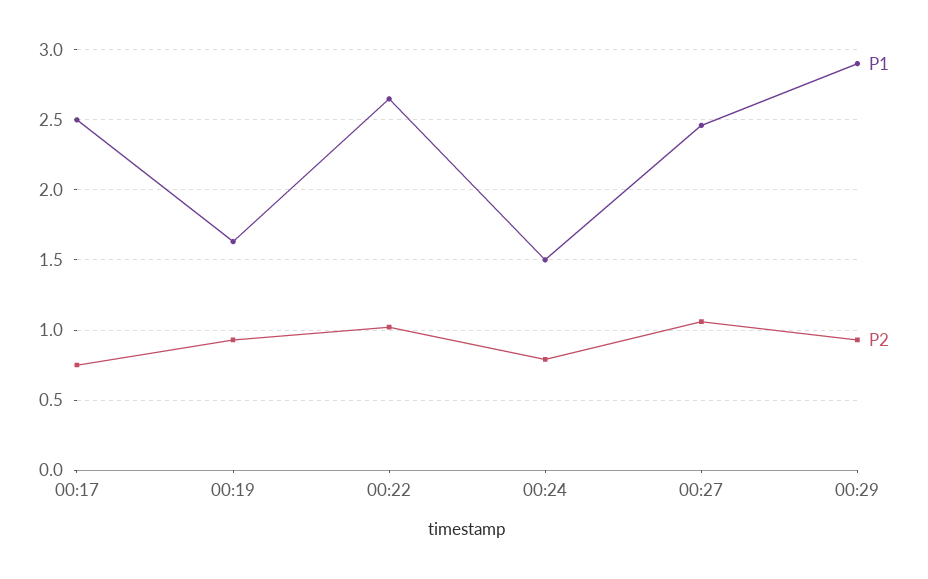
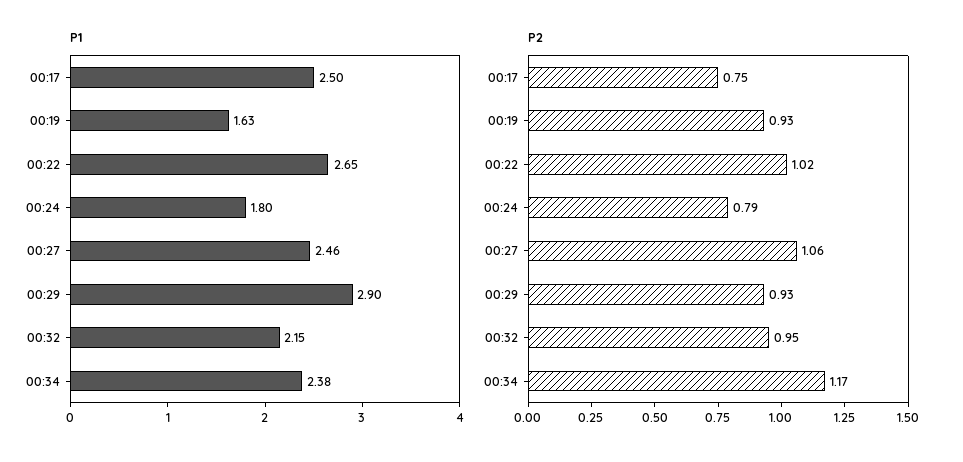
P1, 00:24: 1.5 -> 1.8
P1, 00:32: none -> 2.15
P1, 00:34: none -> 2.38
P2, 00:32: none -> 0.95
P2, 00:34: none -> 1.17

